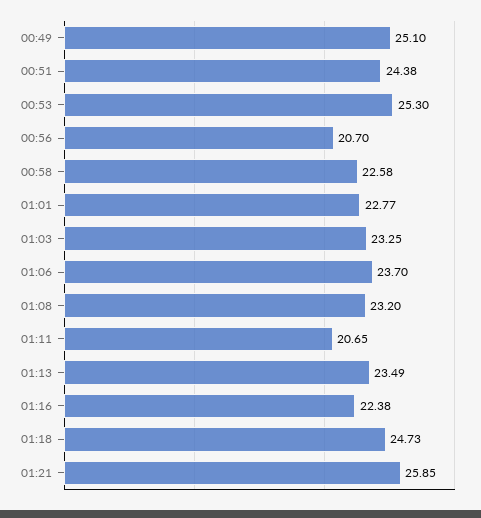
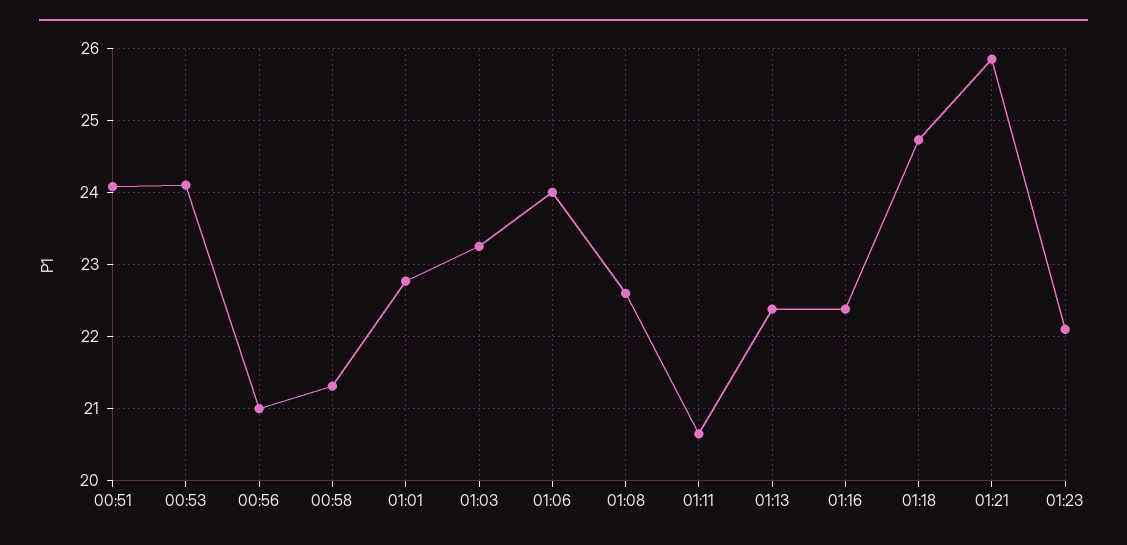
00:49: 25.1 -> none
00:51: 24.38 -> 24.1
00:53: 25.3 -> 24.1
00:56: 20.7 -> 21
00:58: 22.58 -> 21.3
01:06: 23.7 -> 24
01:08: 23.2 -> 22.6
01:13: 23.49 -> 22.4
01:23: none -> 22.1

